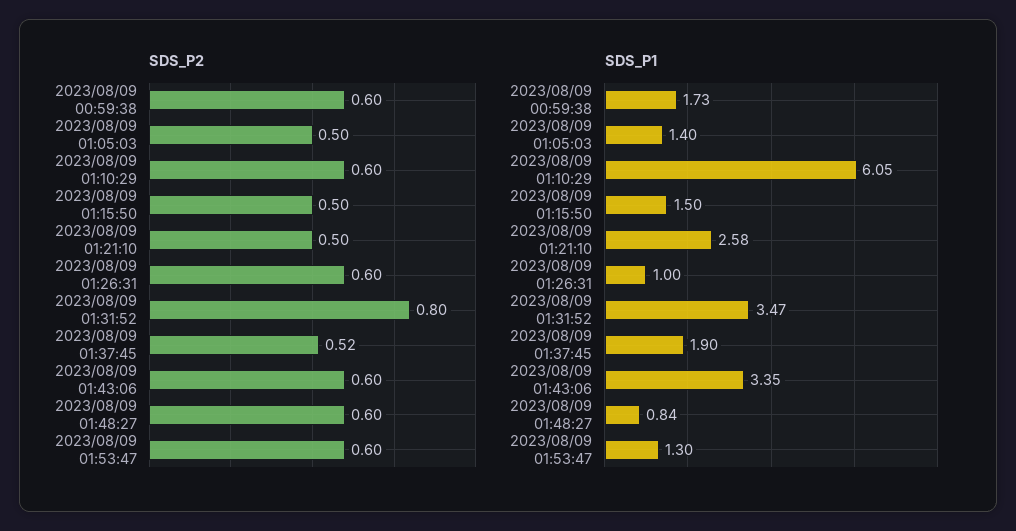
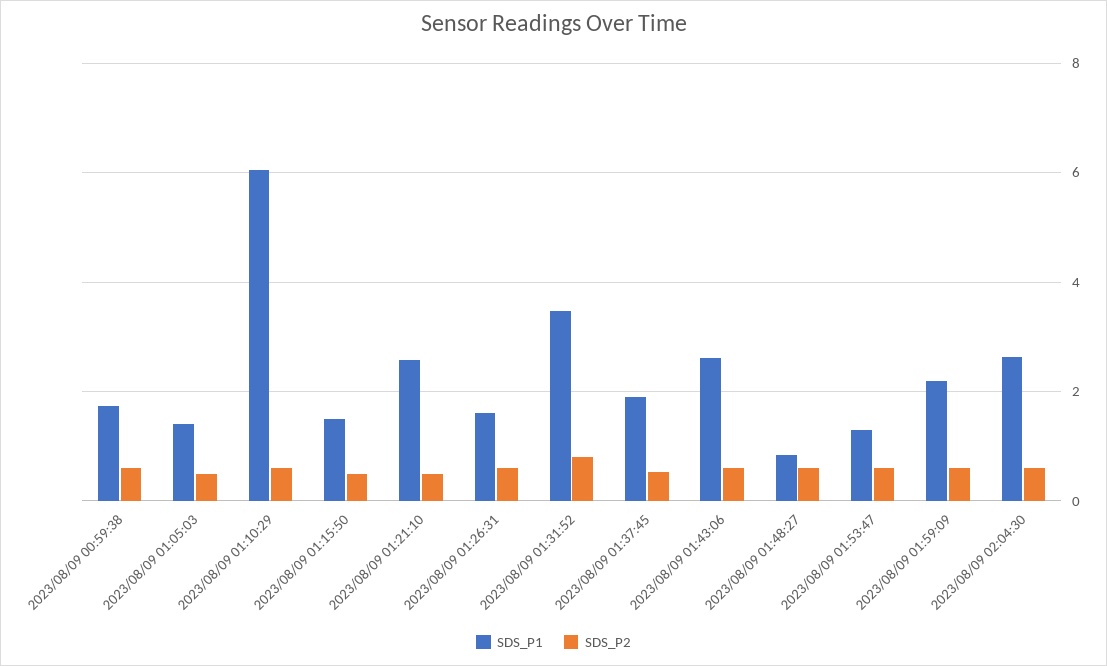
SDS_P1, 2023/08/09 01:26:31: 1 -> 1.6
SDS_P1, 2023/08/09 01:43:06: 3.35 -> 2.6
SDS_P1, 2023/08/09 01:59:09: none -> 2.2
SDS_P2, 2023/08/09 01:59:09: none -> 0.6
SDS_P1, 2023/08/09 02:04:30: none -> 2.6
SDS_P2, 2023/08/09 02:04:30: none -> 0.6

